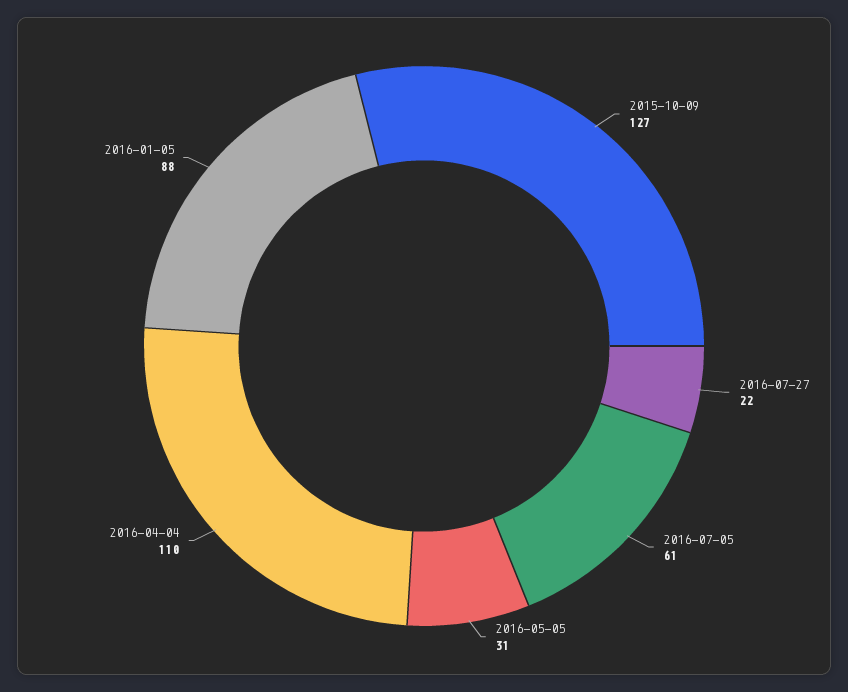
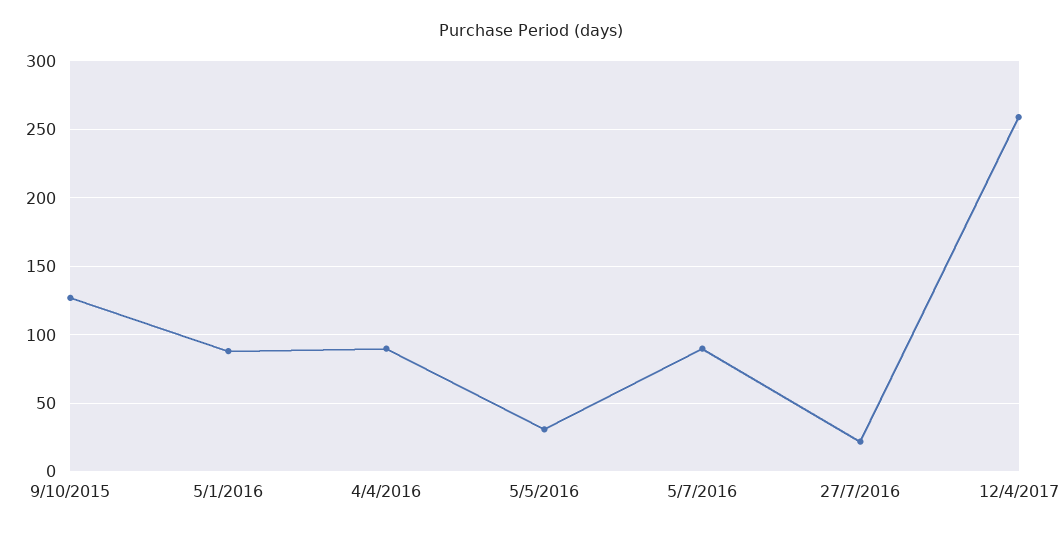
2016-07-05: 61 -> 90
2016-04-04: 110 -> 90
12/4/2017: none -> 260

